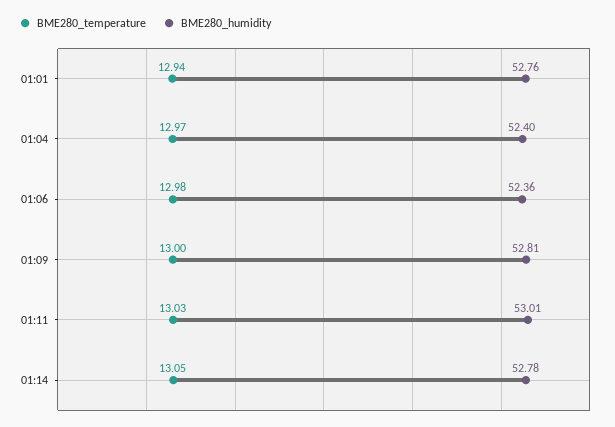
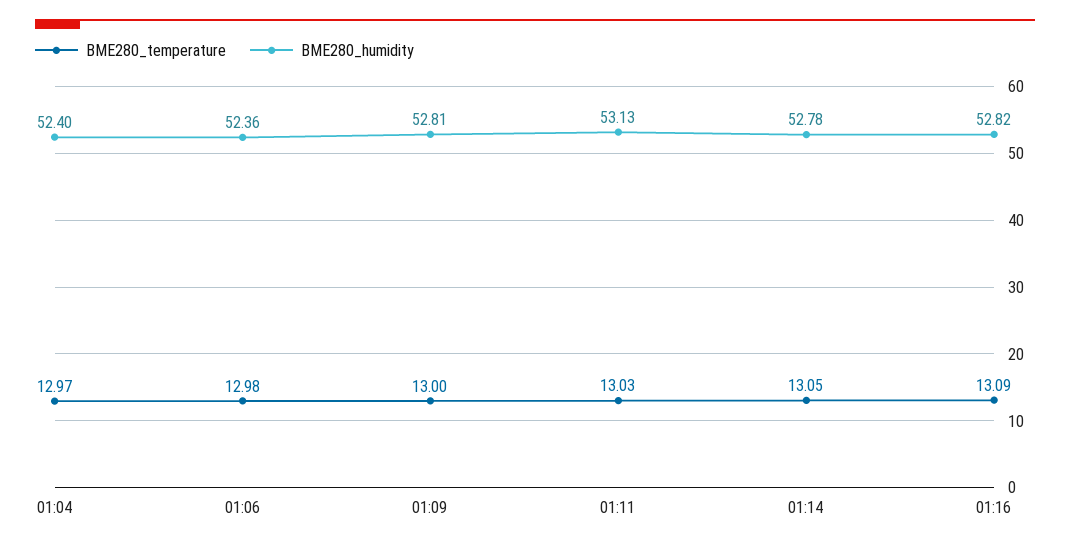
BME280_temperature, 01:01: 12.94 -> none
BME280_humidity, 01:01: 52.76 -> none
BME280_humidity, 01:11: 53.01 -> 53.13
BME280_temperature, 01:16: none -> 13.09
BME280_humidity, 01:16: none -> 52.82

